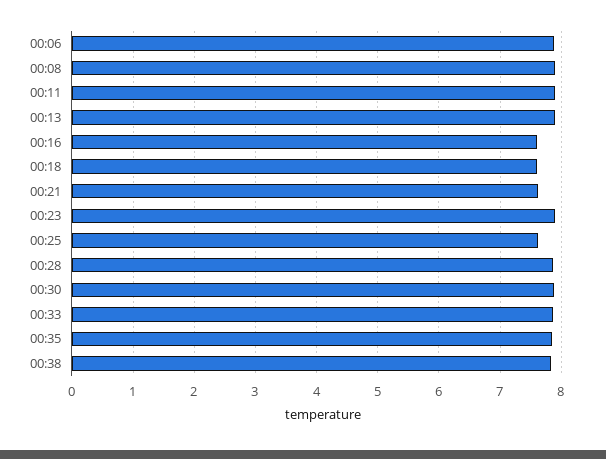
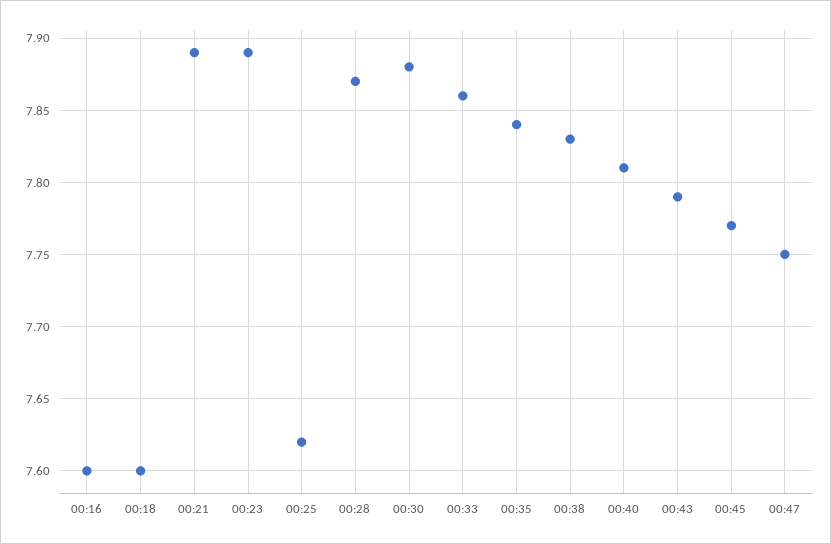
00:06: 7.9 -> none
00:08: 7.9 -> none
00:11: 7.9 -> none
00:13: 7.9 -> none
00:21: 7.6 -> 7.89
00:40: none -> 7.81
00:43: none -> 7.79
00:45: none -> 7.77
00:47: none -> 7.75

